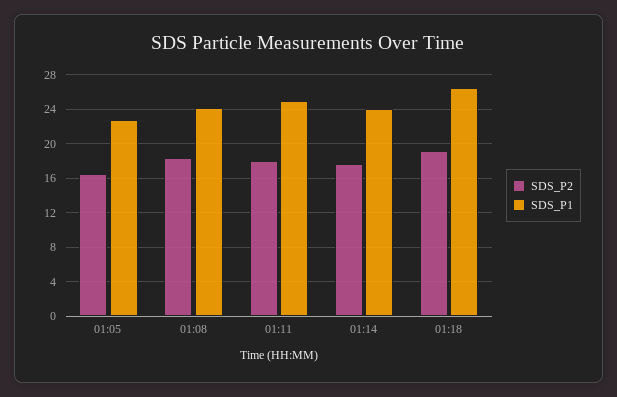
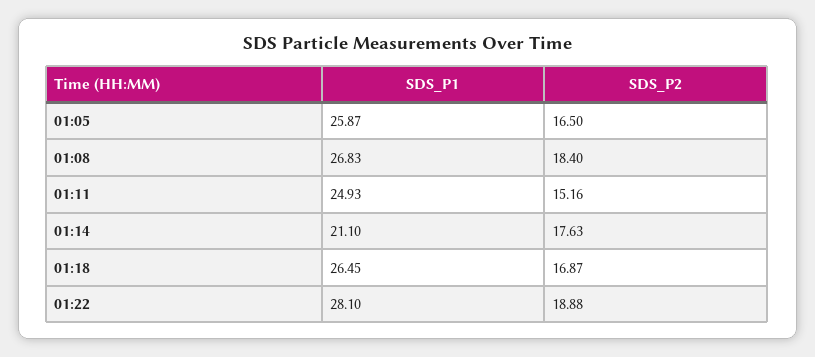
SDS_P1, 01:05: 23 -> 25.87
SDS_P1, 01:08: 24 -> 26.83
SDS_P2, 01:11: 18 -> 15.16
SDS_P1, 01:14: 24 -> 21.1
SDS_P2, 01:18: 19 -> 16.87
SDS_P1, 01:22: none -> 28.1
SDS_P2, 01:22: none -> 18.88

